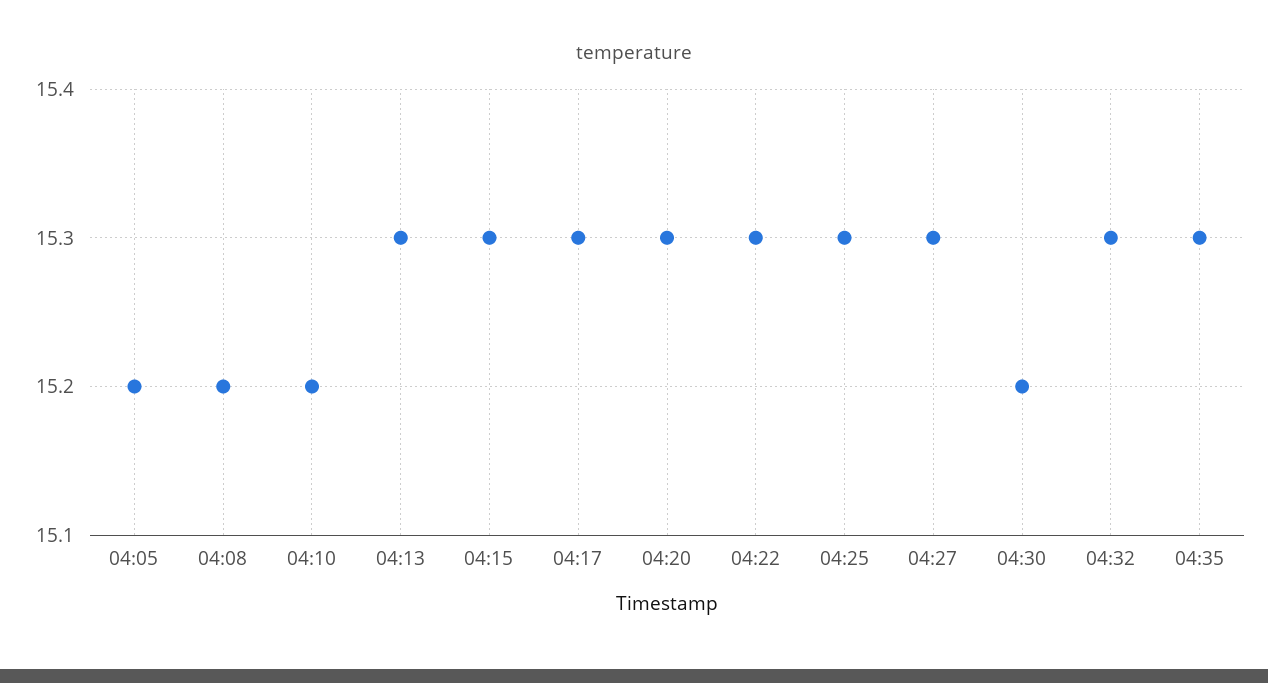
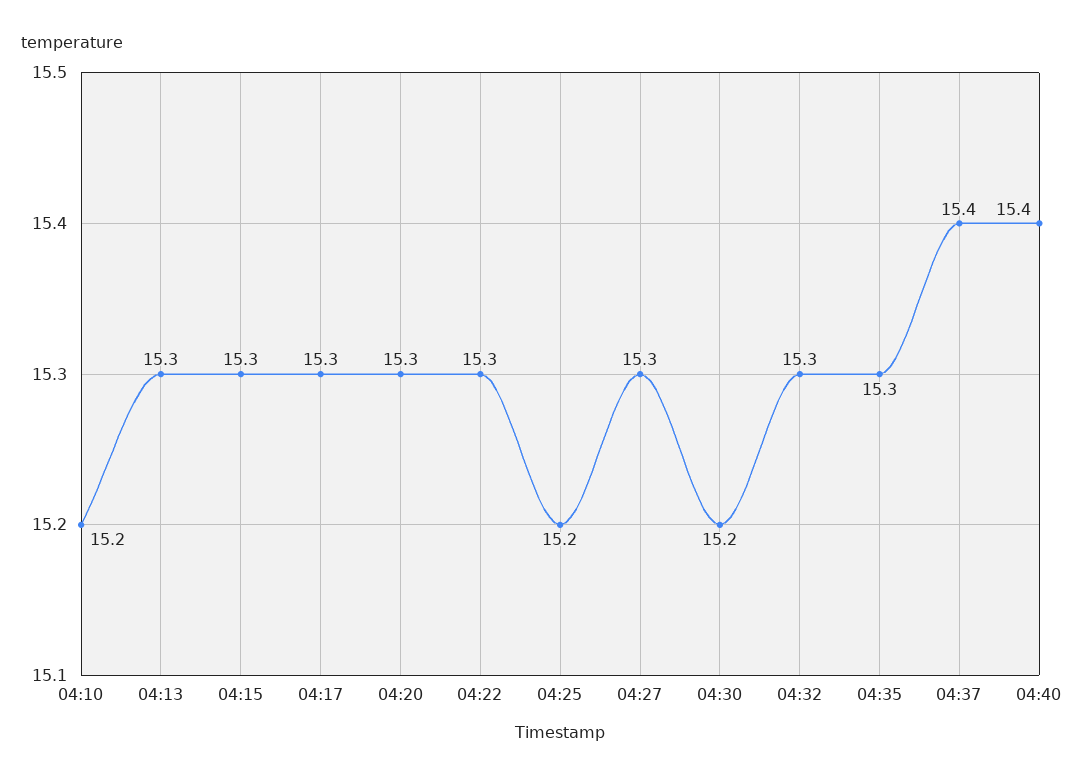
04:05: 15.2 -> none
04:08: 15.2 -> none
04:25: 15.3 -> 15.2
04:37: none -> 15.4
04:40: none -> 15.4

